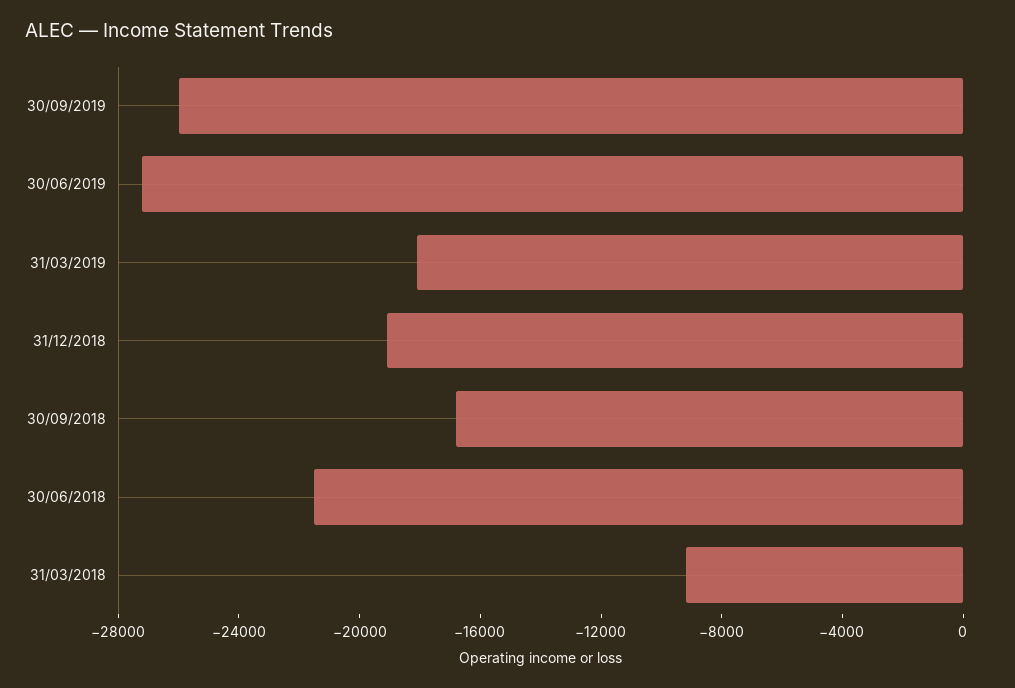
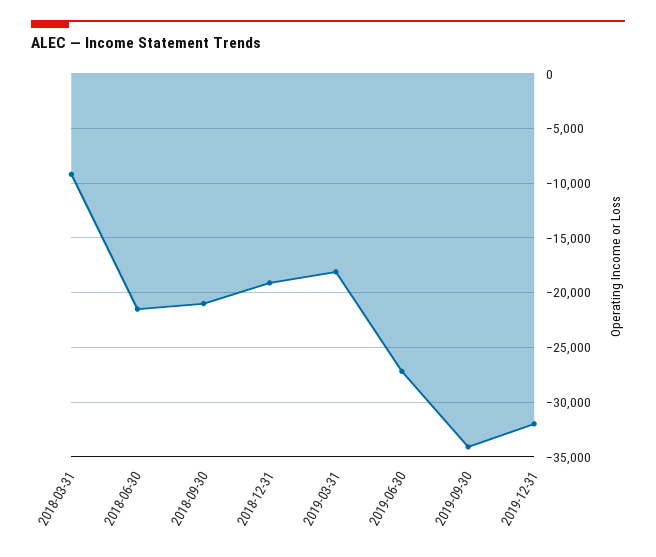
30/09/2019: -26000 -> -34000
30/09/2018: -17000 -> -21000
2019-12-31: none -> -32000

